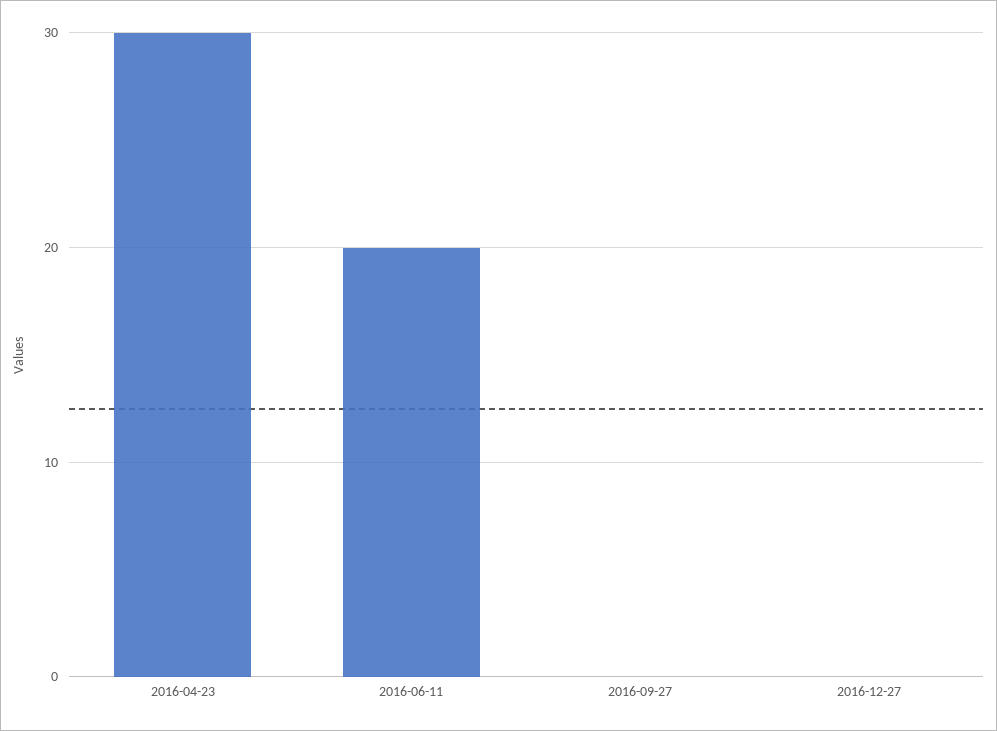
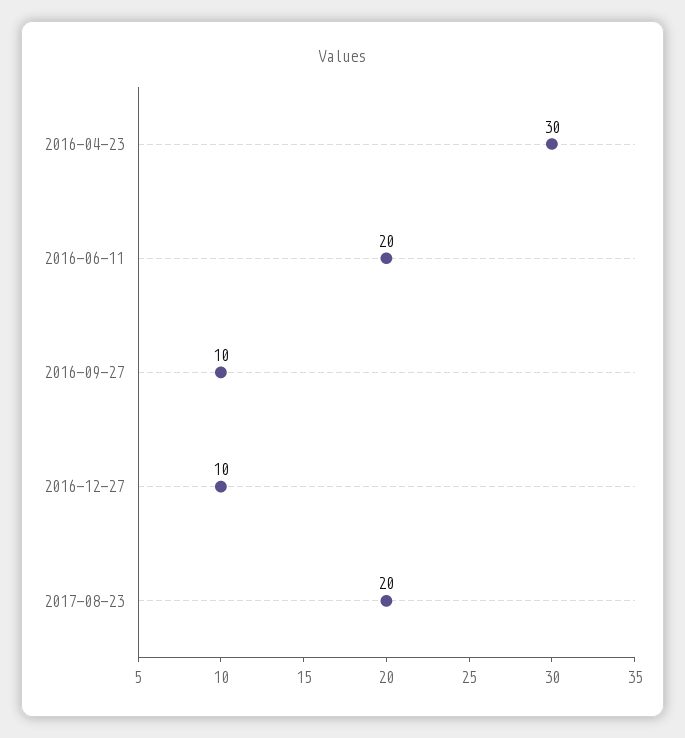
2016-09-27: 0 -> 10
2016-12-27: 0 -> 10
2017-08-23: none -> 20

